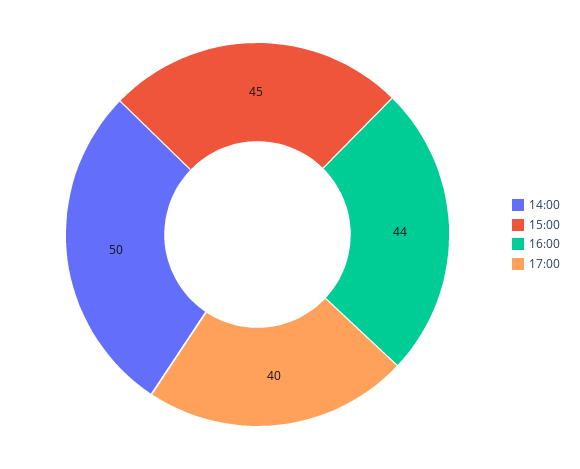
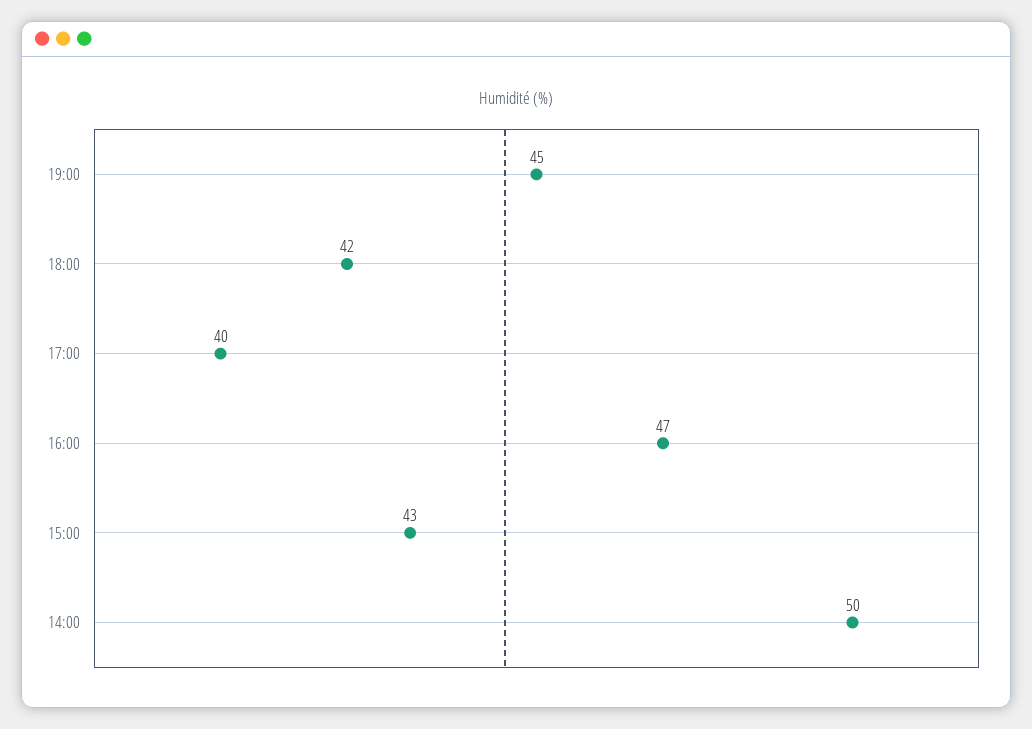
15:00: 45 -> 43
16:00: 44 -> 47
19:00: none -> 45
18:00: none -> 42

